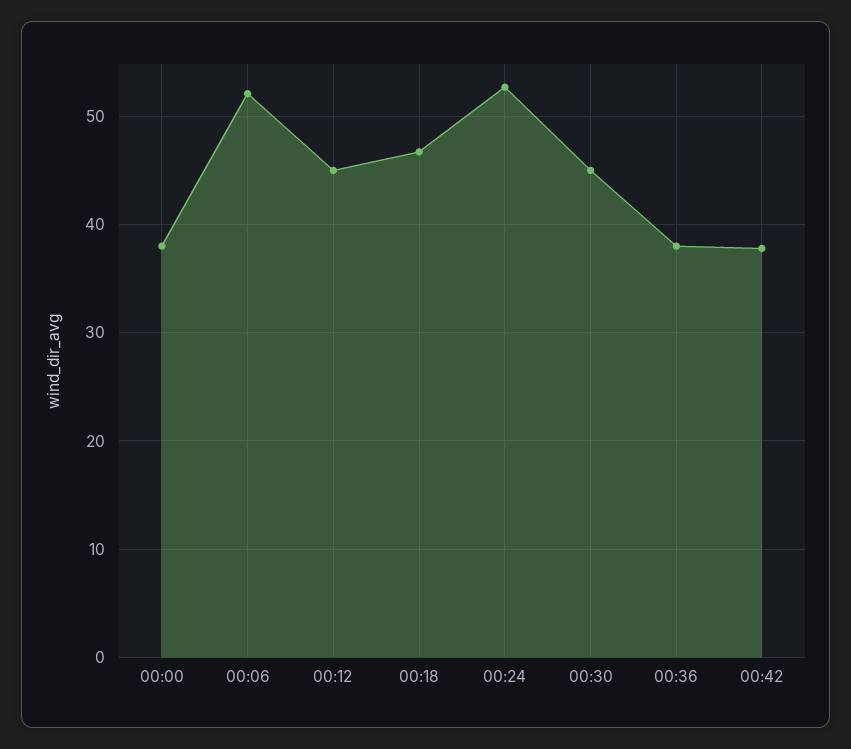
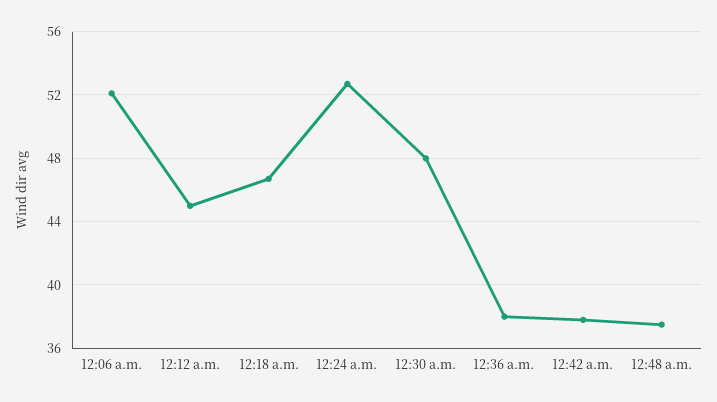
00:00: 38 -> none
00:30: 45 -> 48
12:48 a.m.: none -> 37.5

